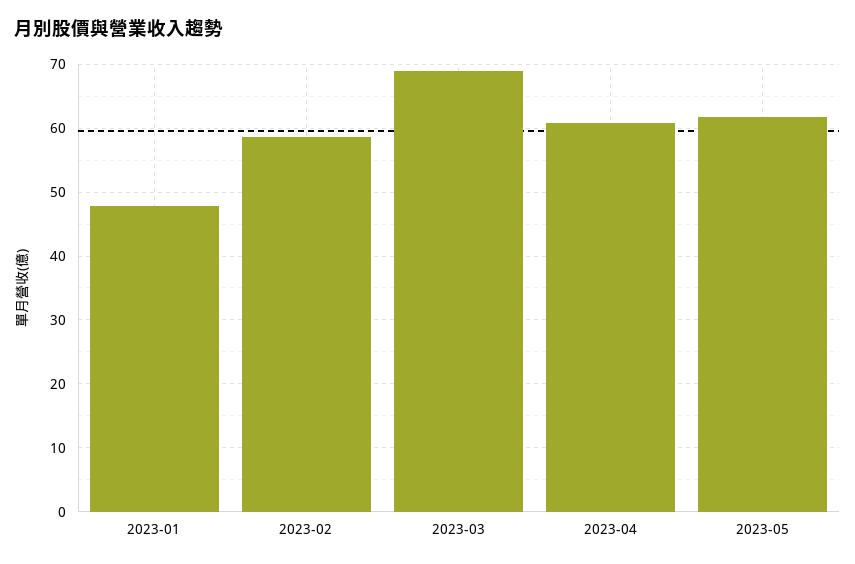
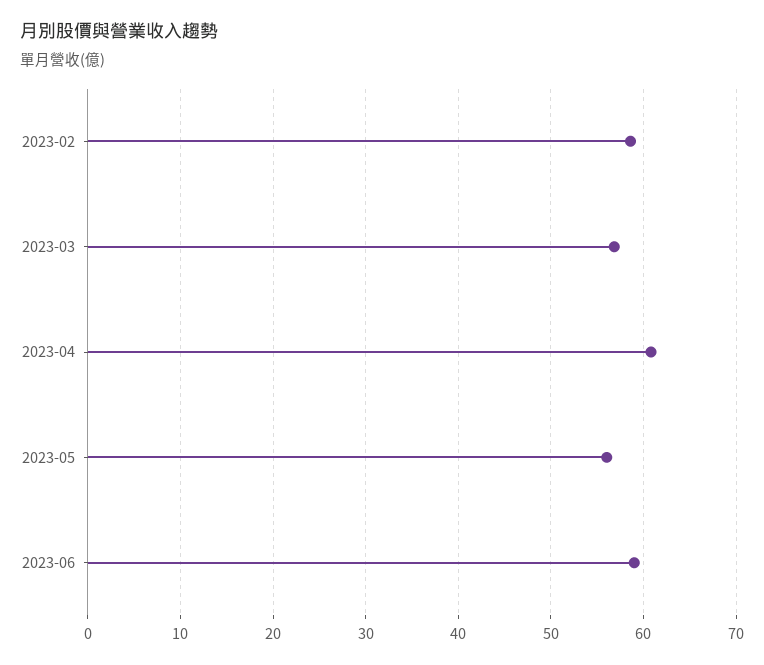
2023-01: 48 -> none
2023-03: 69 -> 57
2023-05: 62 -> 56
2023-06: none -> 59

